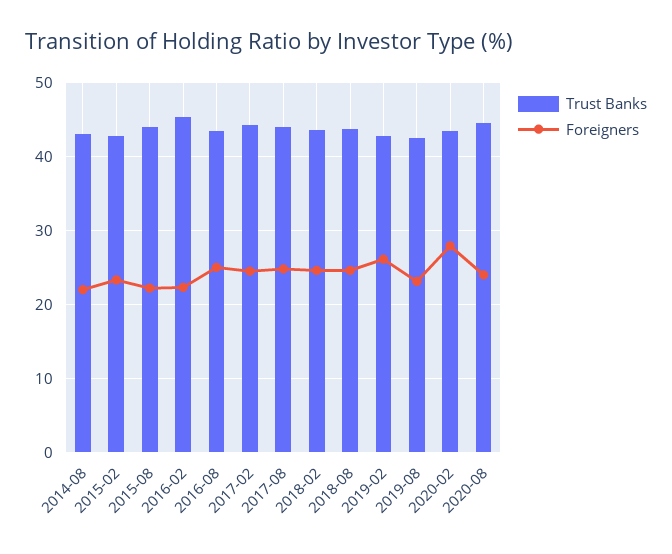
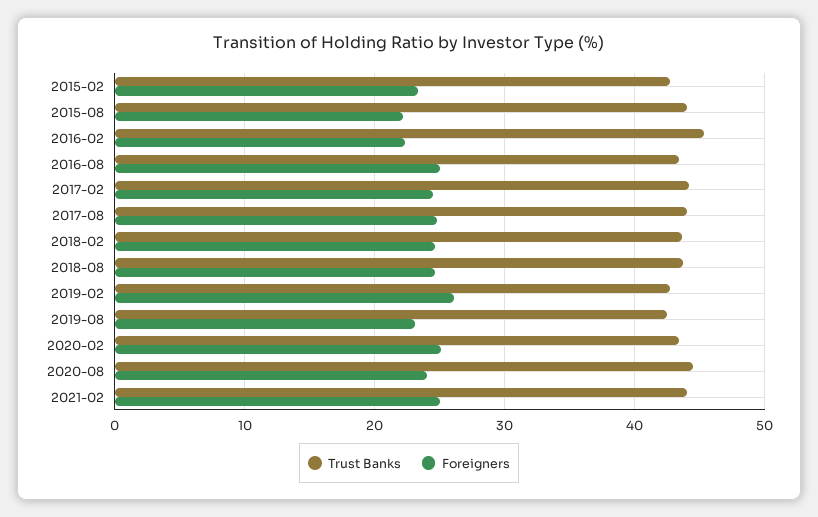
Trust Banks, 2014-08: 43 -> none
Foreigners, 2014-08: 22 -> none
Foreigners, 2020-02: 28 -> 25
Trust Banks, 2021-02: none -> 44
Foreigners, 2021-02: none -> 25

